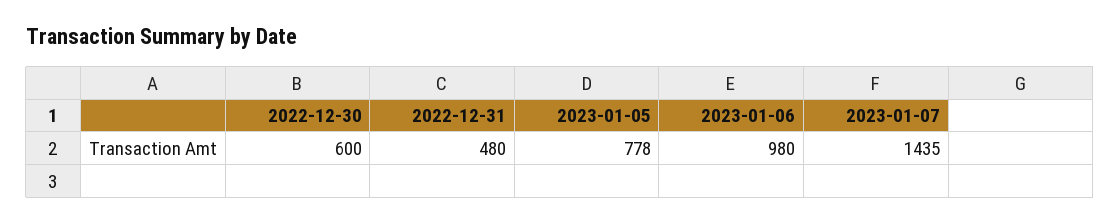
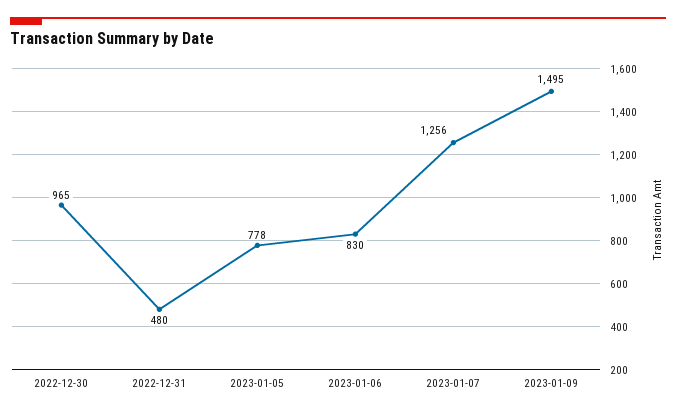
2022-12-30: 600 -> 965
2023-01-06: 980 -> 830
2023-01-07: 1435 -> 1256
2023-01-09: none -> 1495

